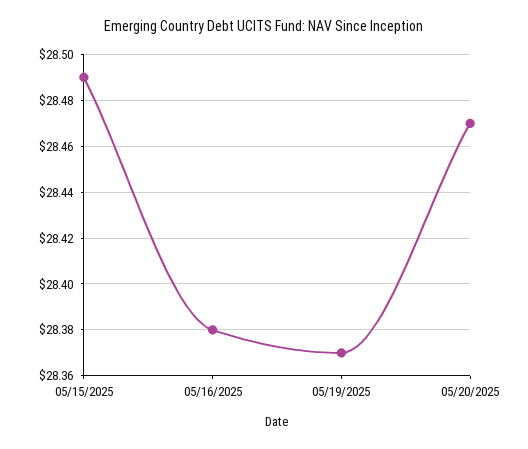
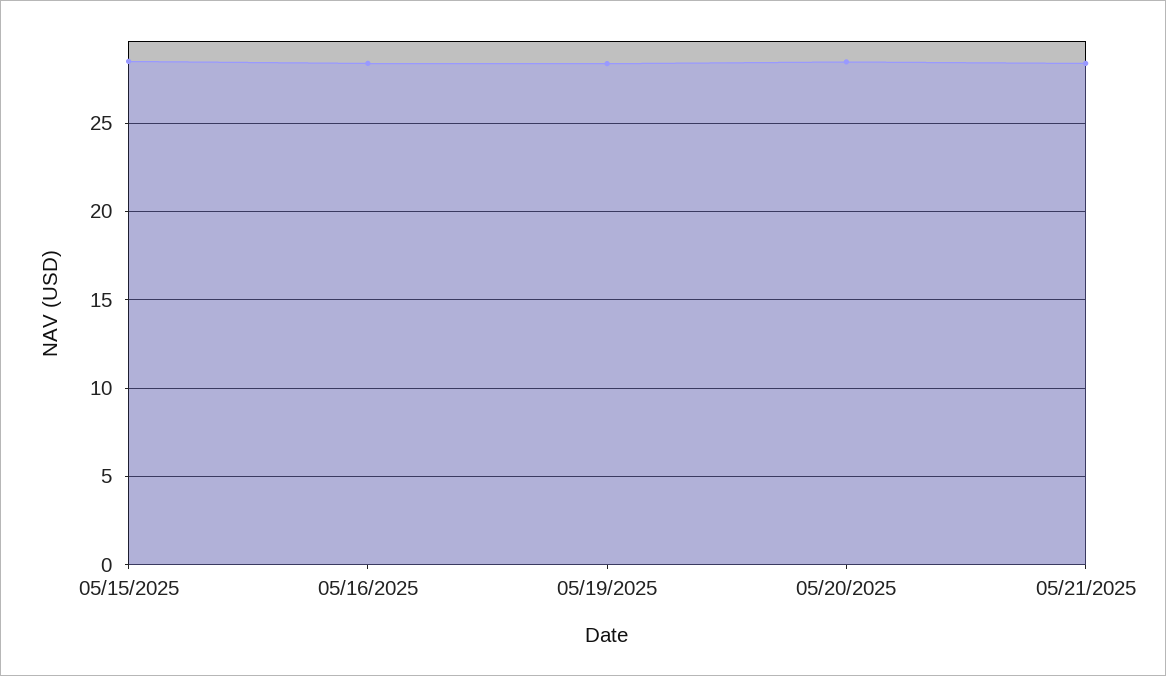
05/21/2025: none -> 28.5

